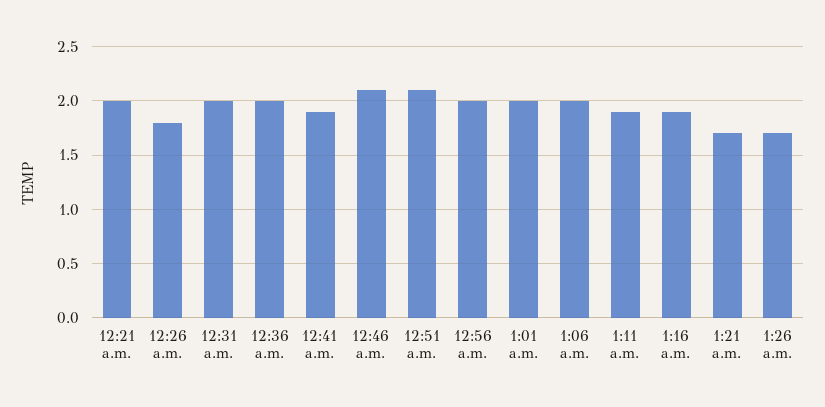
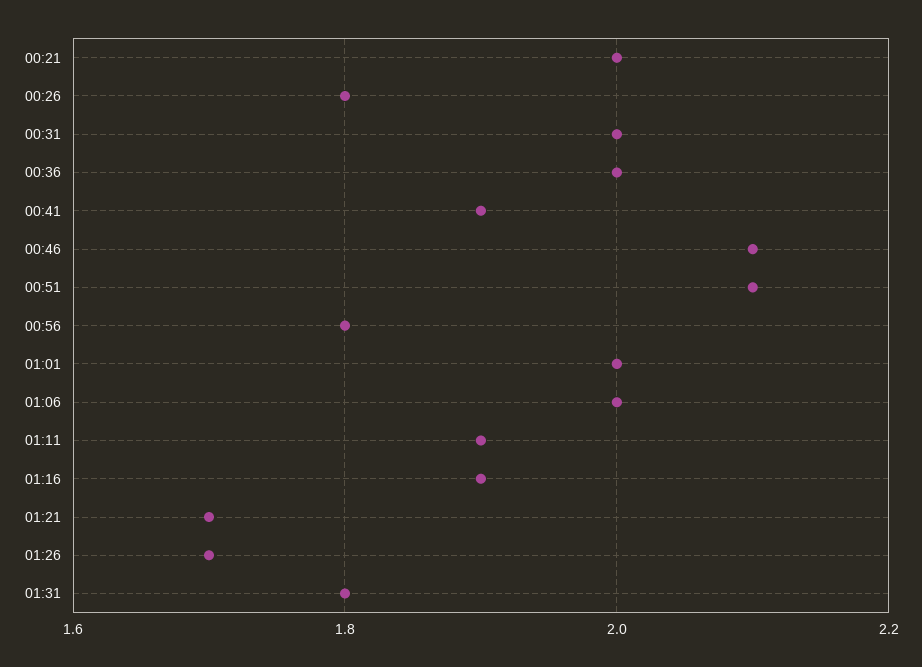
12:56 a.m.: 2 -> 1.8
01:31: none -> 1.8

